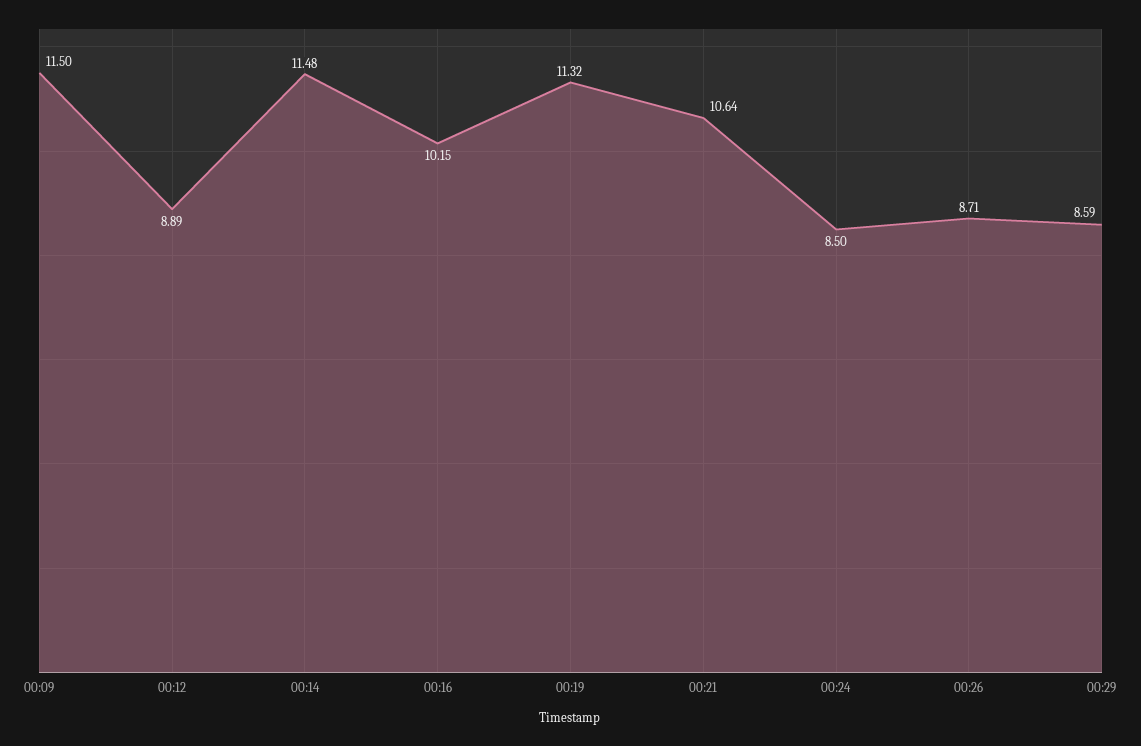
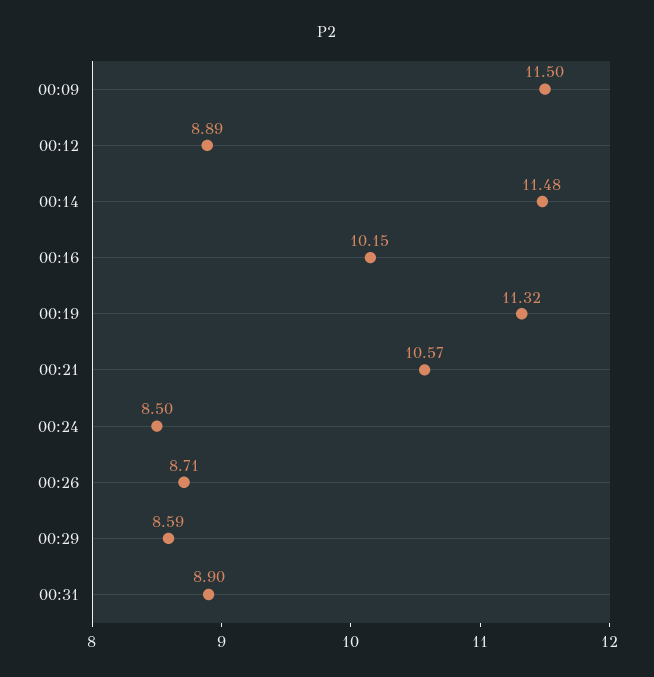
00:21: 10.64 -> 10.57
00:31: none -> 8.9

